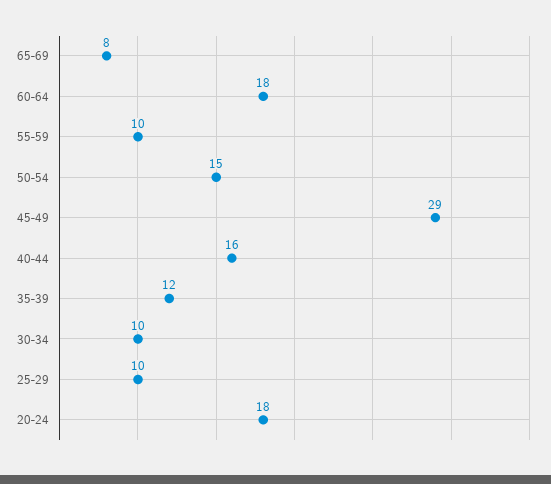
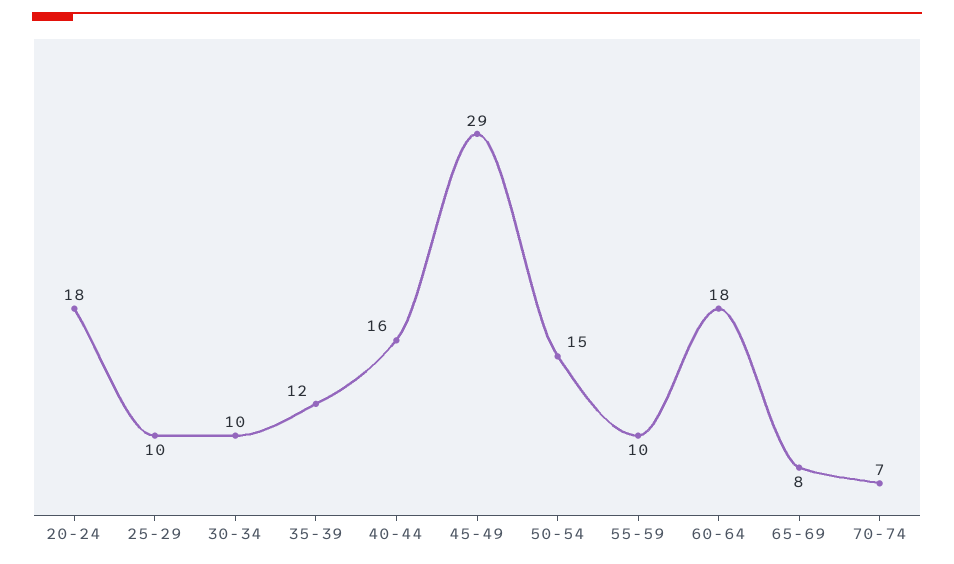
70-74: none -> 7

